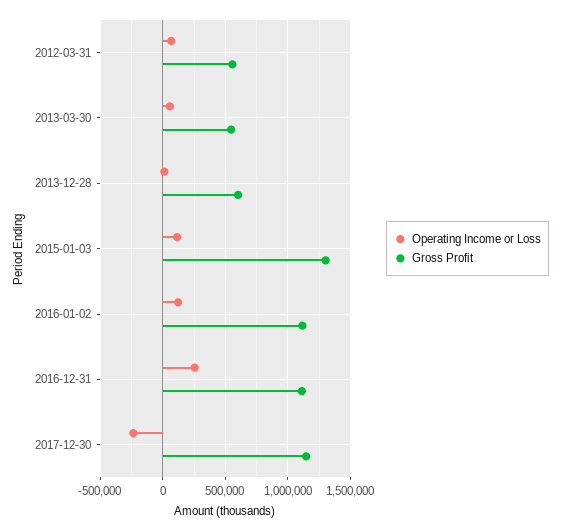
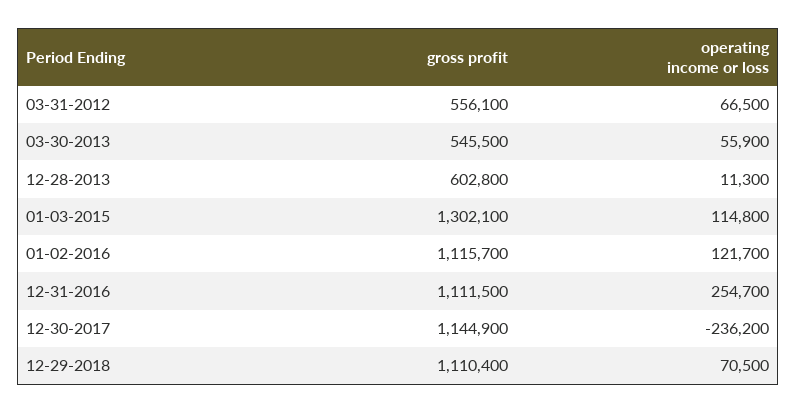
Gross Profit, 12-29-2018: none -> 1110400
Operating Income or Loss, 12-29-2018: none -> 70500

